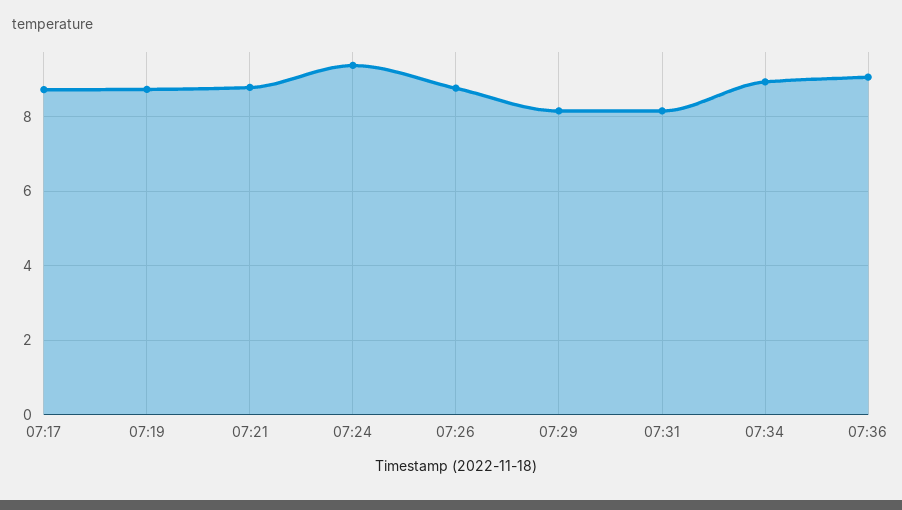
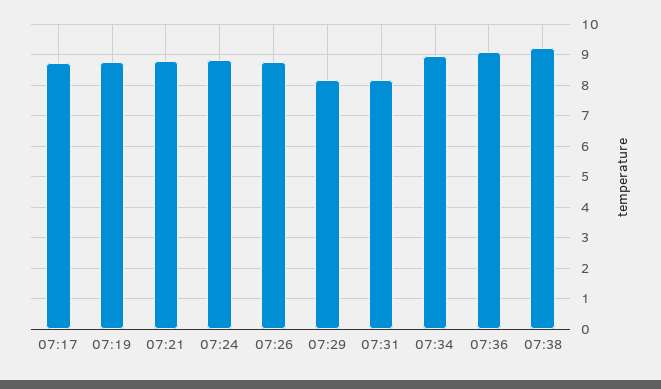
07:24: 9.4 -> 8.8
07:38: none -> 9.2

